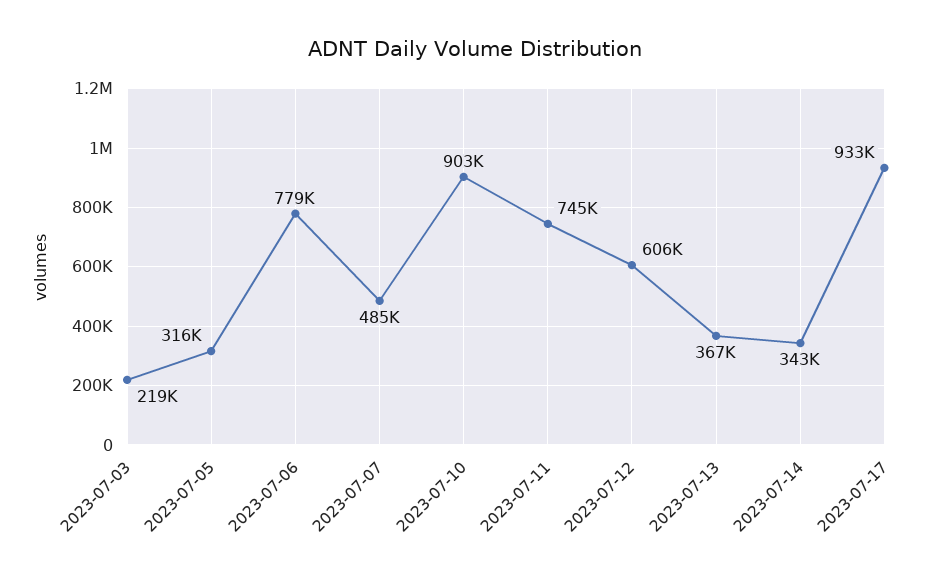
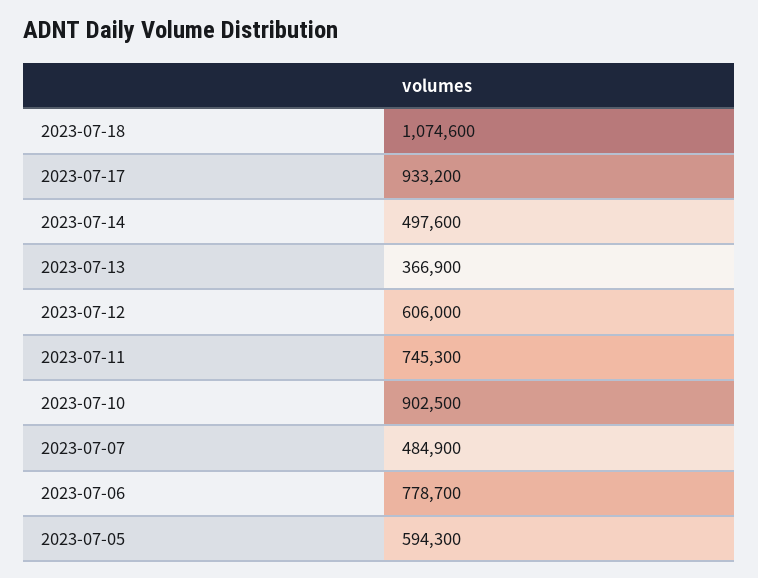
2023-07-03: 219000 -> none
2023-07-05: 316000 -> 594300
2023-07-14: 343000 -> 497600
2023-07-18: none -> 1074600

